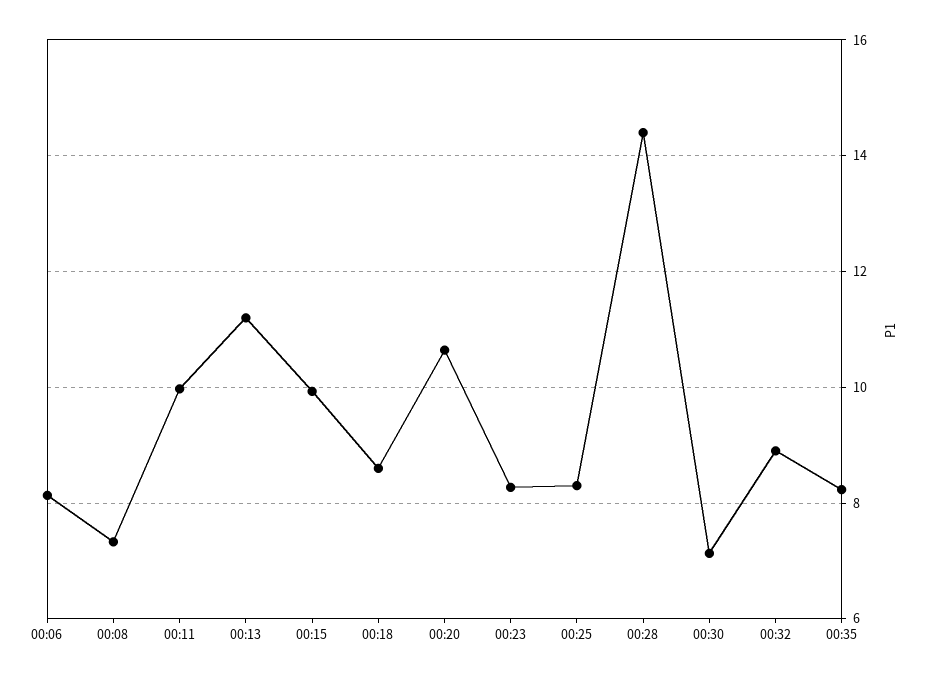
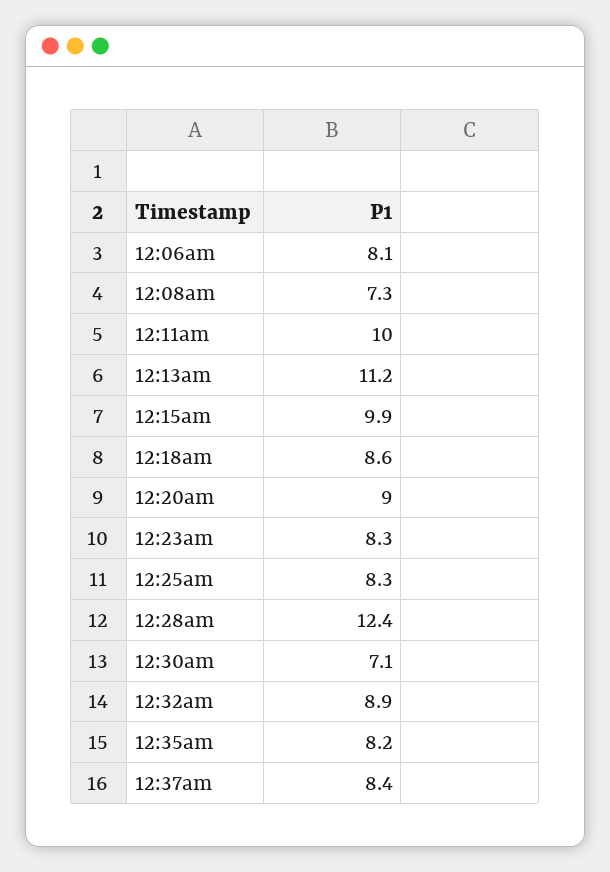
00:20: 10.6 -> 9
00:28: 14.4 -> 12.4
12:37am: none -> 8.4

